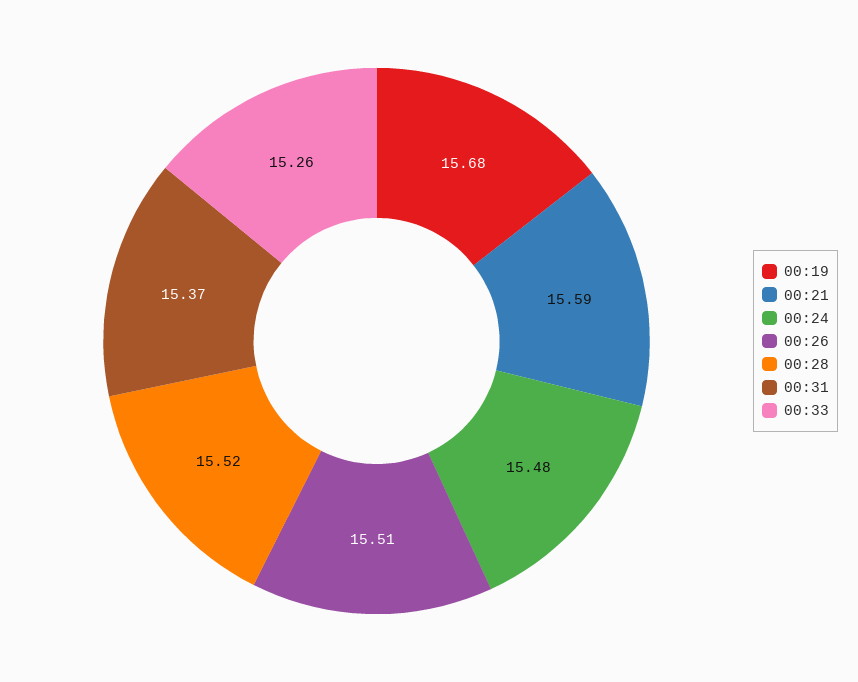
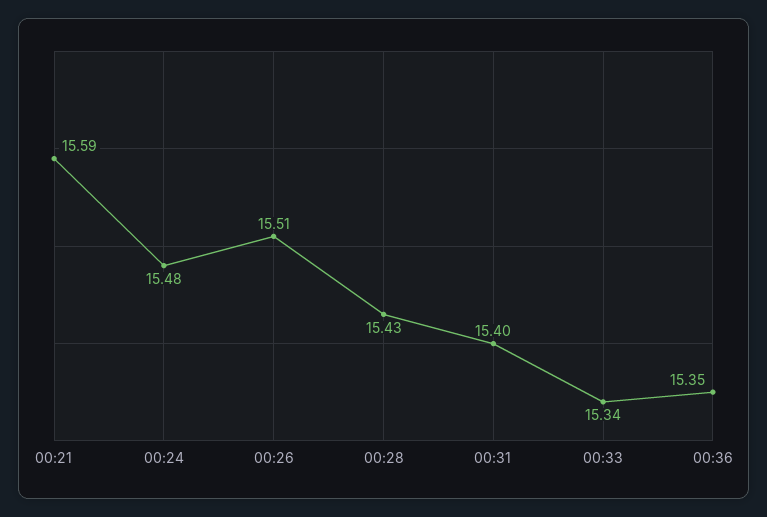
00:19: 15.68 -> none
00:28: 15.52 -> 15.43
00:31: 15.37 -> 15.4
00:33: 15.26 -> 15.34
00:36: none -> 15.35

